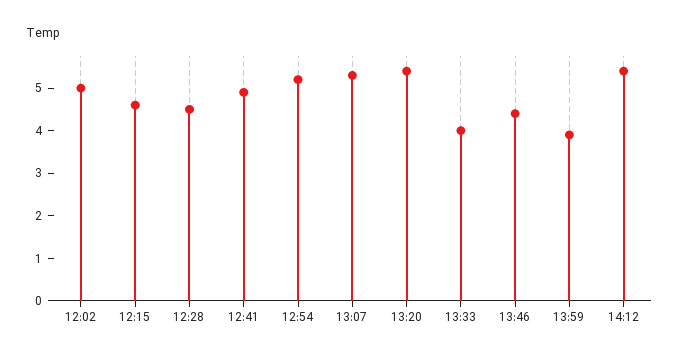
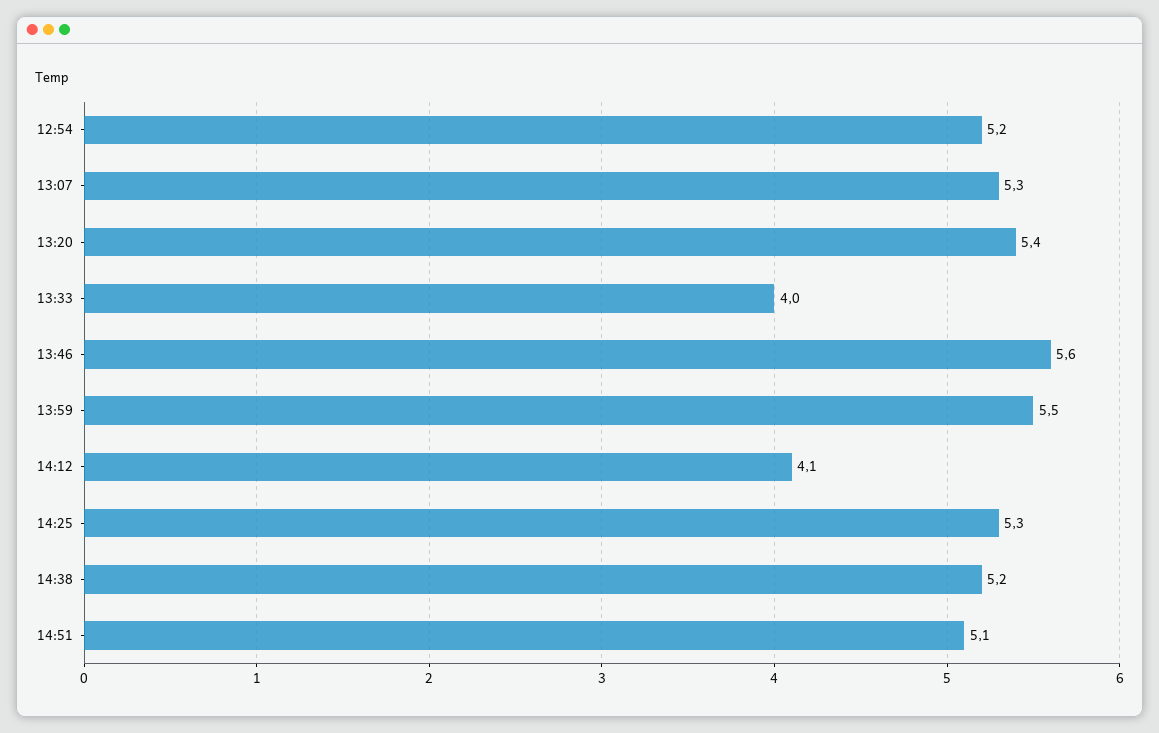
12:02: 5 -> none
12:15: 4.5 -> none
12:28: 4.5 -> none
12:41: 5 -> none
13:46: 4.5 -> 5.6
13:59: 4 -> 5.5
14:12: 5.5 -> 4.1
14:25: none -> 5.3
14:38: none -> 5.2
14:51: none -> 5.1

